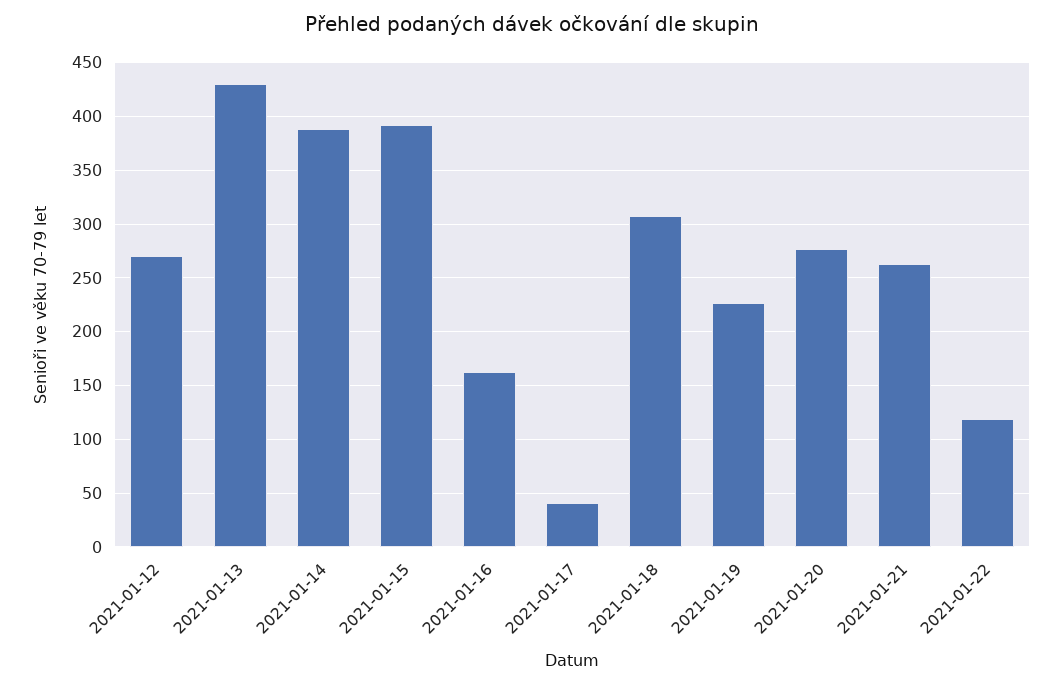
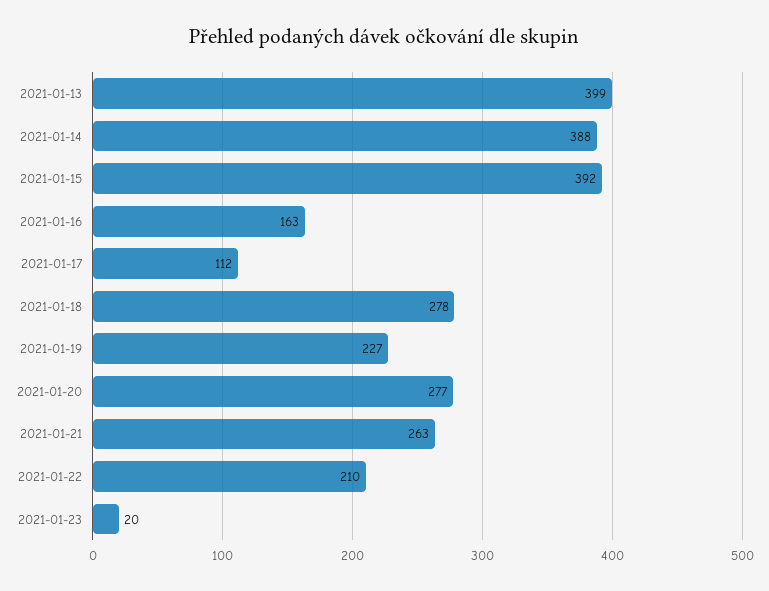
2021-01-12: 270 -> none
2021-01-13: 430 -> 399
2021-01-17: 40 -> 112
2021-01-18: 310 -> 278
2021-01-22: 120 -> 210
2021-01-23: none -> 20

